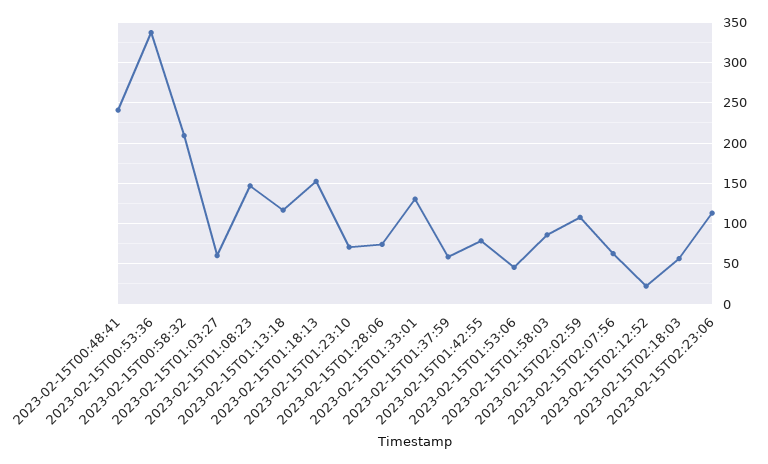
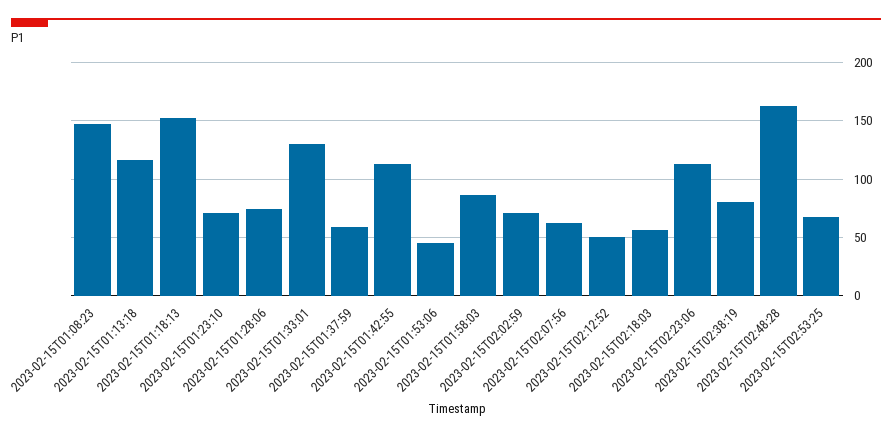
2023-02-15T00:48:41: 240 -> none
2023-02-15T00:53:36: 340 -> none
2023-02-15T00:58:32: 210 -> none
2023-02-15T01:03:27: 60 -> none
2023-02-15T01:42:55: 80 -> 110
2023-02-15T02:02:59: 110 -> 70
2023-02-15T02:12:52: 20 -> 50
2023-02-15T02:38:19: none -> 80
2023-02-15T02:48:28: none -> 160
2023-02-15T02:53:25: none -> 70

